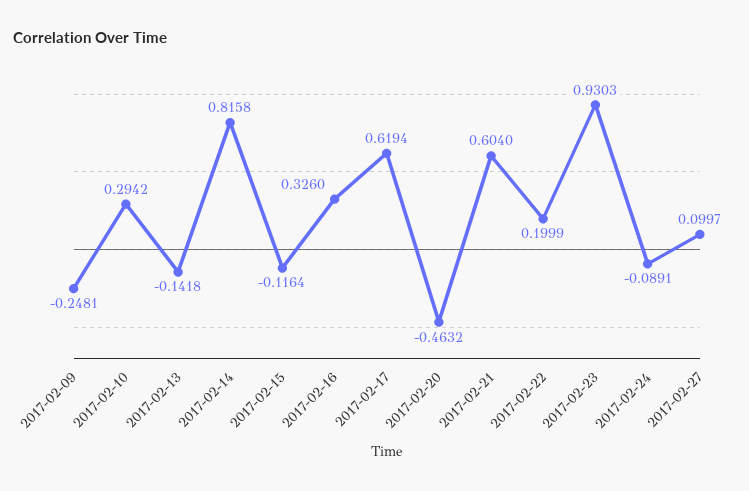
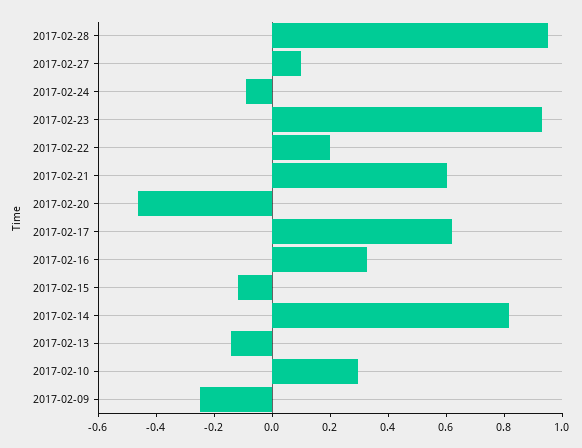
2017-02-28: none -> 0.95

